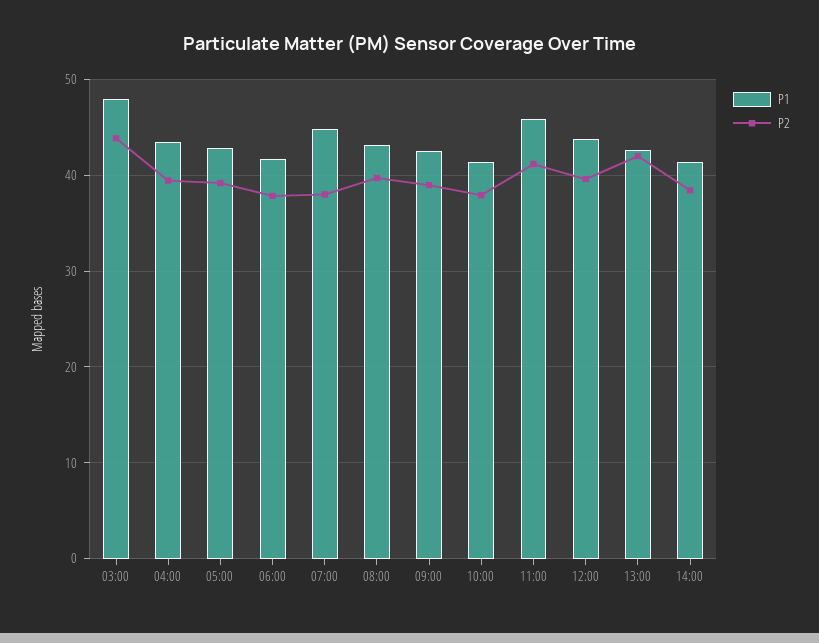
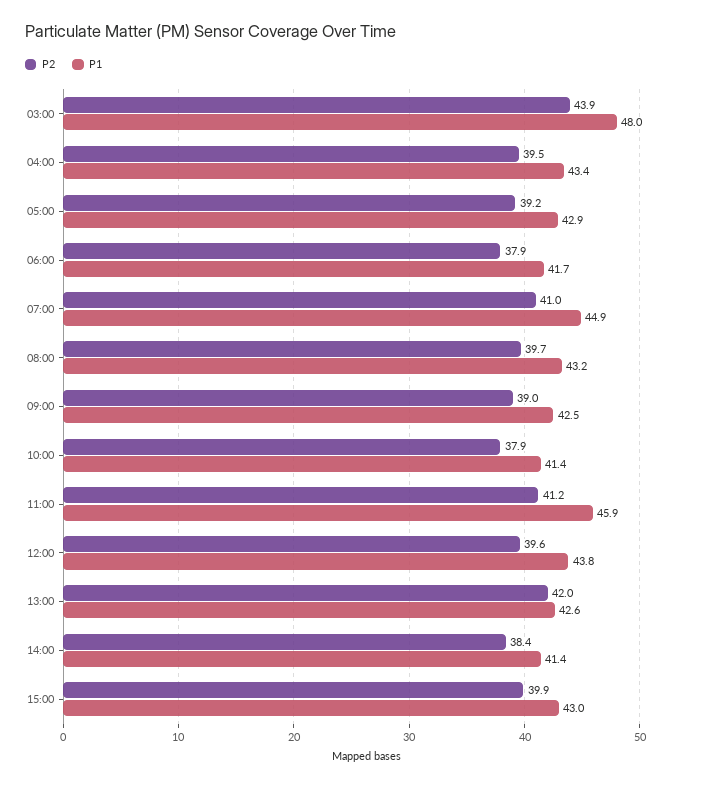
P2, 07:00: 38 -> 41
P2, 15:00: none -> 39.9
P1, 15:00: none -> 43

